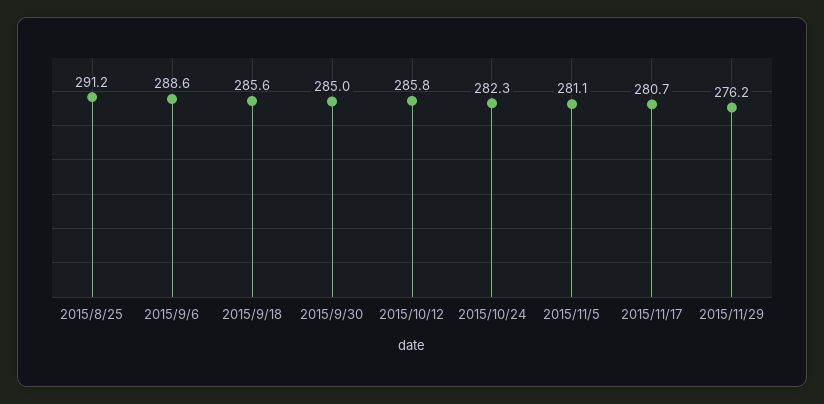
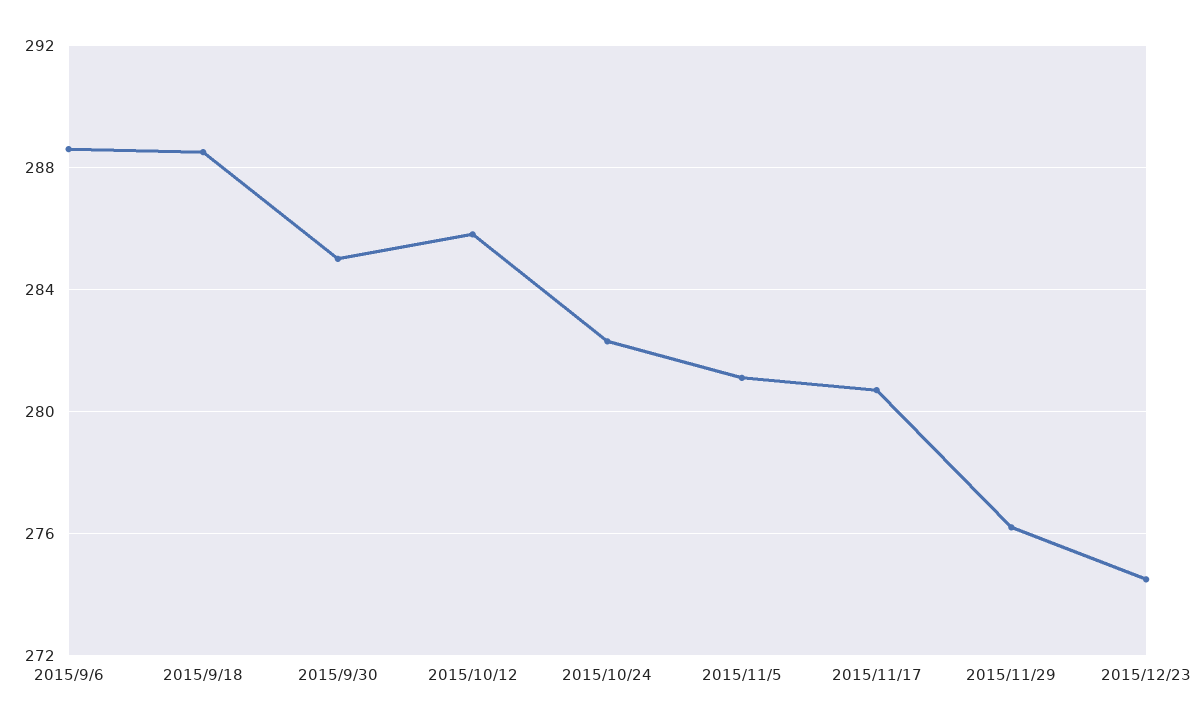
2015/8/25: 291.2 -> none
2015/9/18: 285.6 -> 288.5
2015/12/23: none -> 274.5

